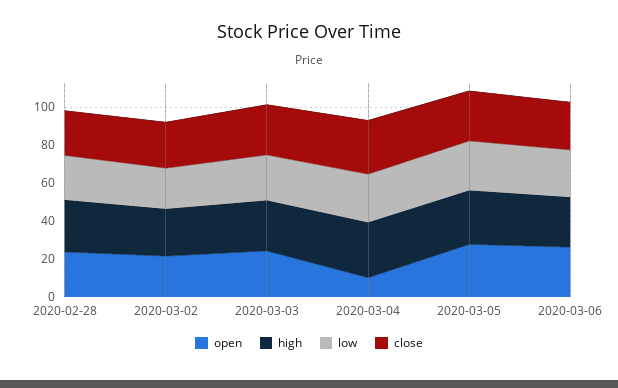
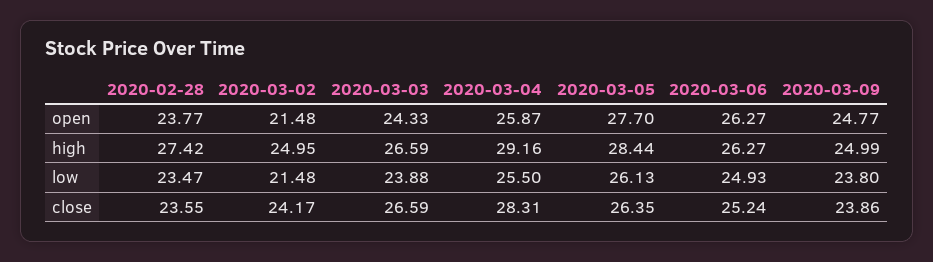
open, 2020-03-04: 10 -> 25.87
open, 2020-03-09: none -> 24.77
high, 2020-03-09: none -> 24.99
low, 2020-03-09: none -> 23.8
close, 2020-03-09: none -> 23.86

